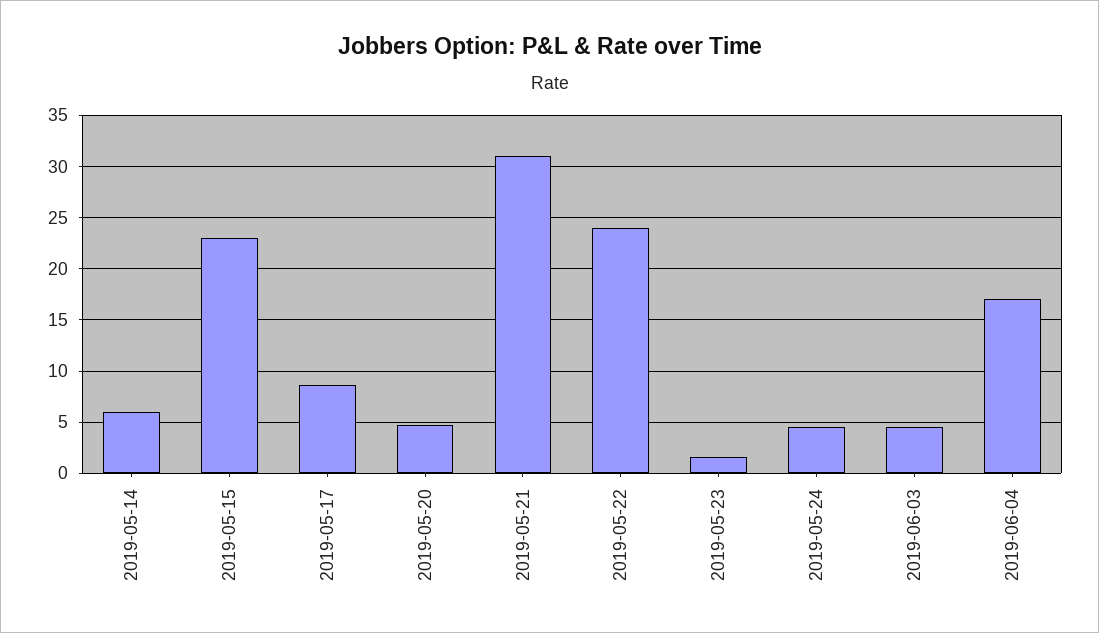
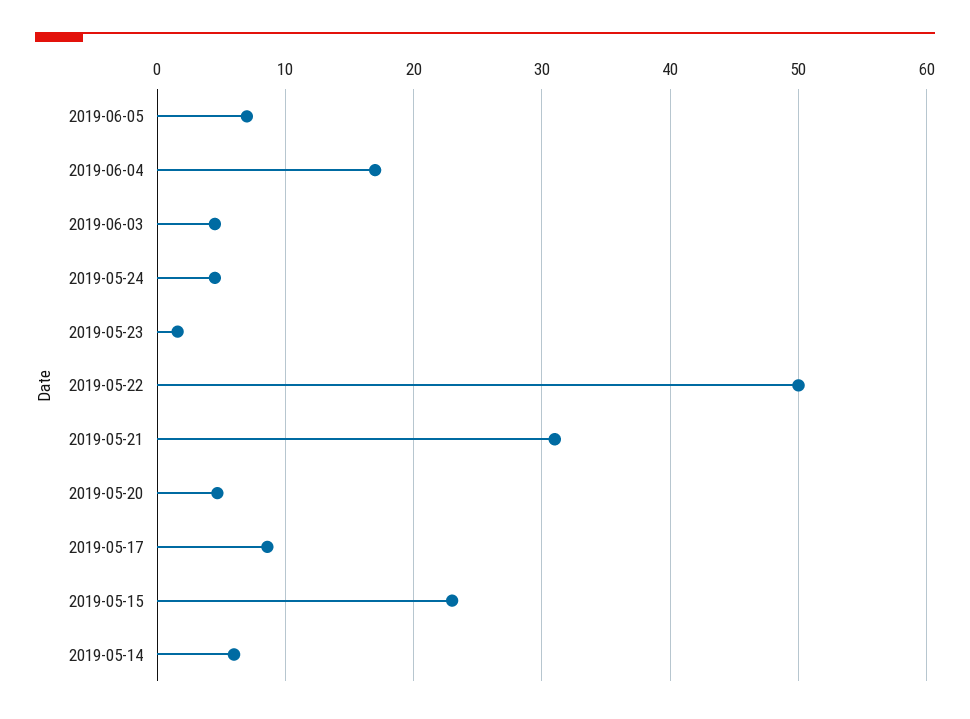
2019-05-22: 24 -> 50
2019-06-05: none -> 7

